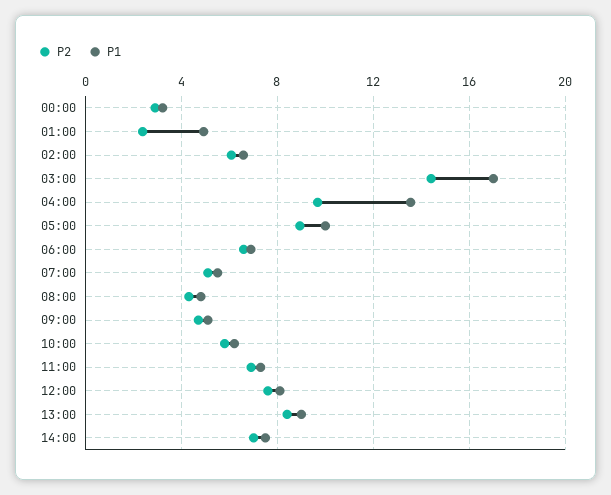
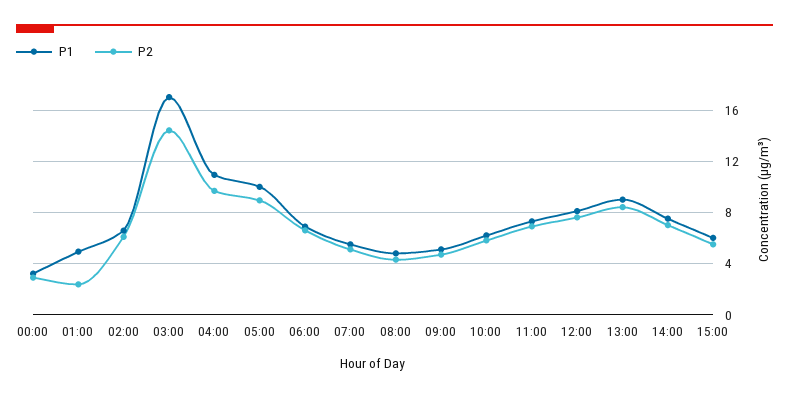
P1, 04:00: 13.5 -> 11
P1, 15:00: none -> 6
P2, 15:00: none -> 5.5

